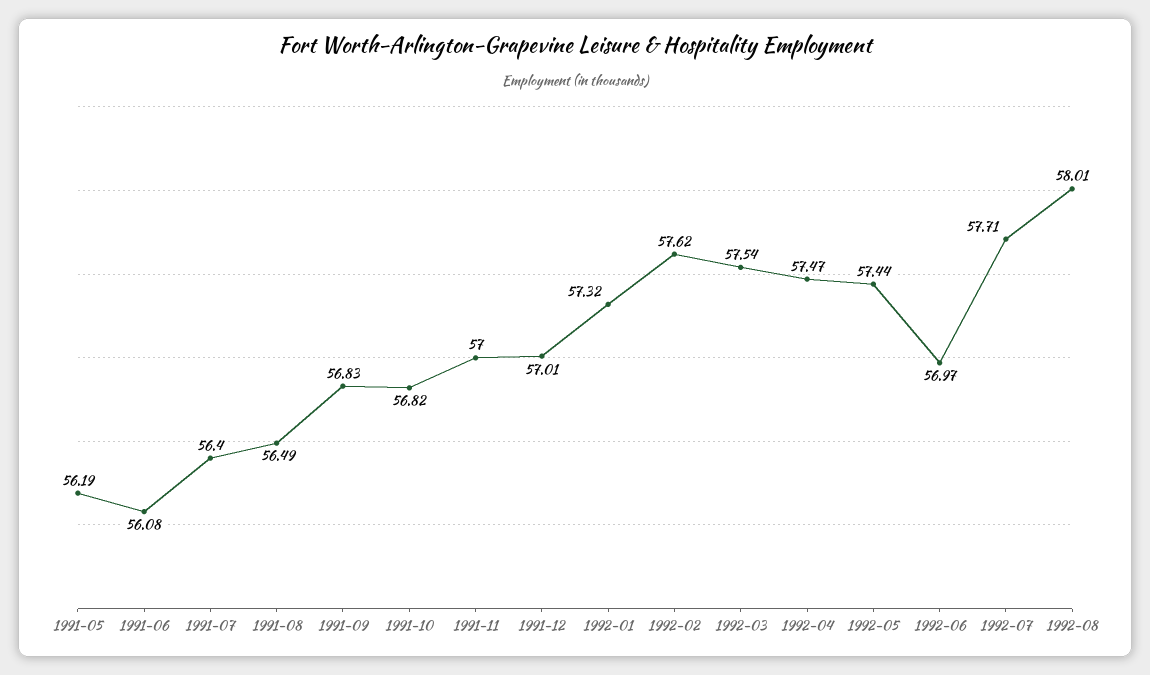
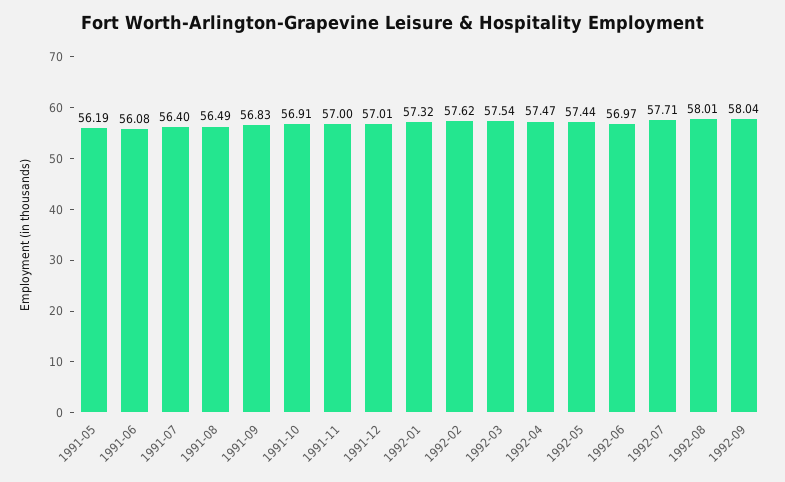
1991-10: 56.82 -> 56.91
1992-09: none -> 58.04

